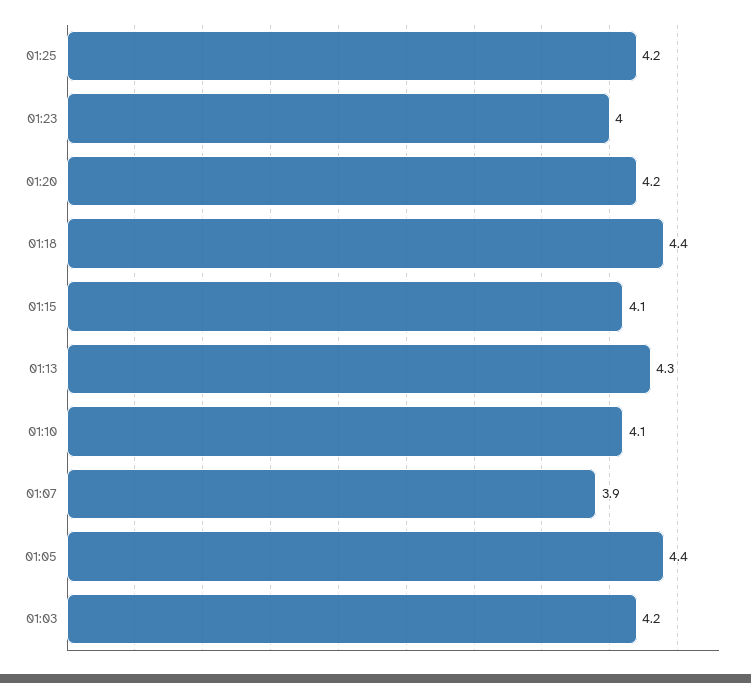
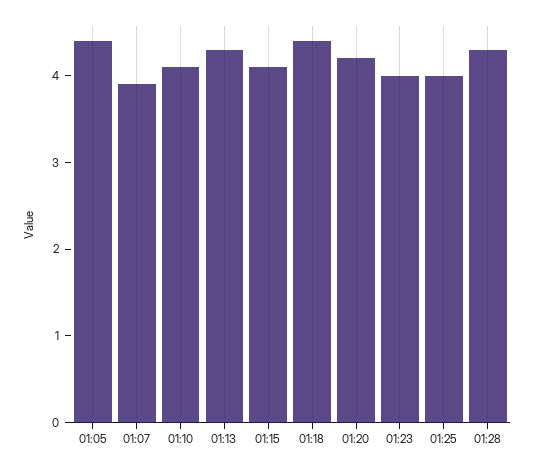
01:25: 4.2 -> 4
01:03: 4.2 -> none
01:28: none -> 4.3

